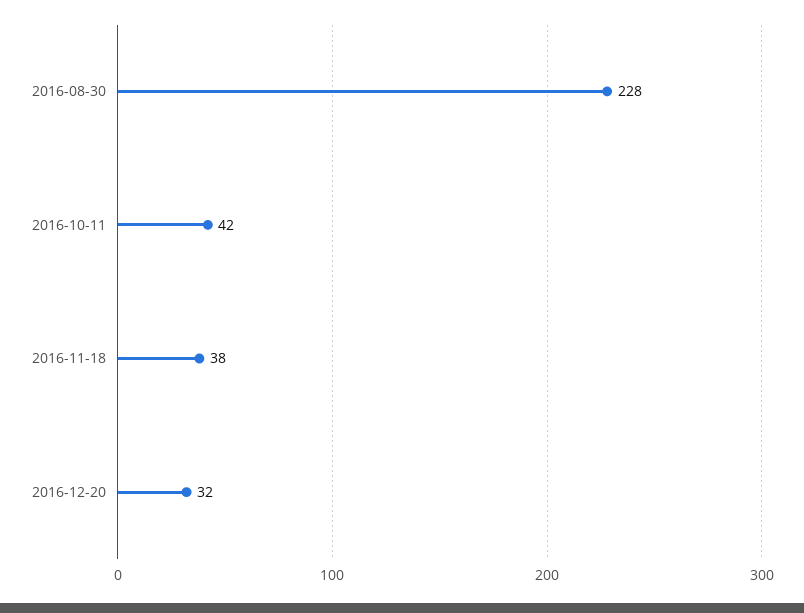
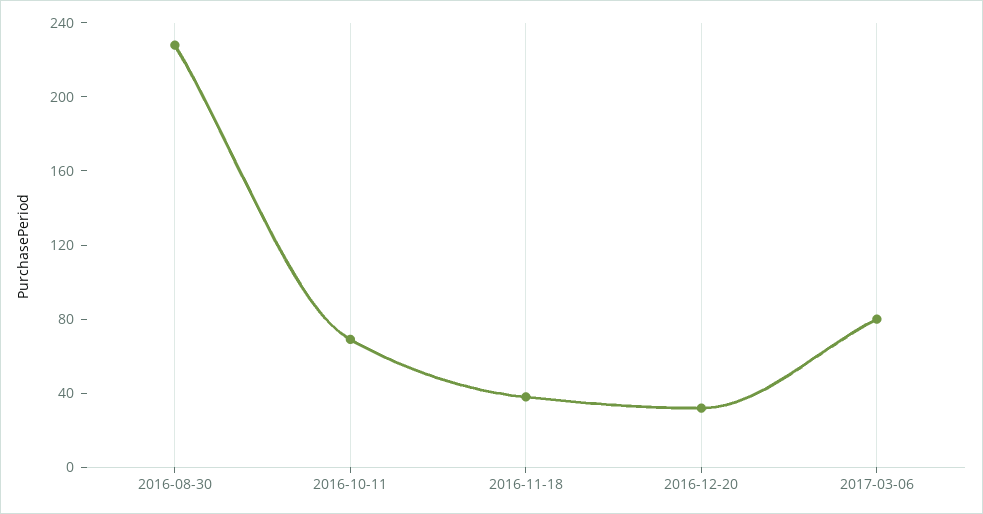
2016-10-11: 42 -> 70
2017-03-06: none -> 80

